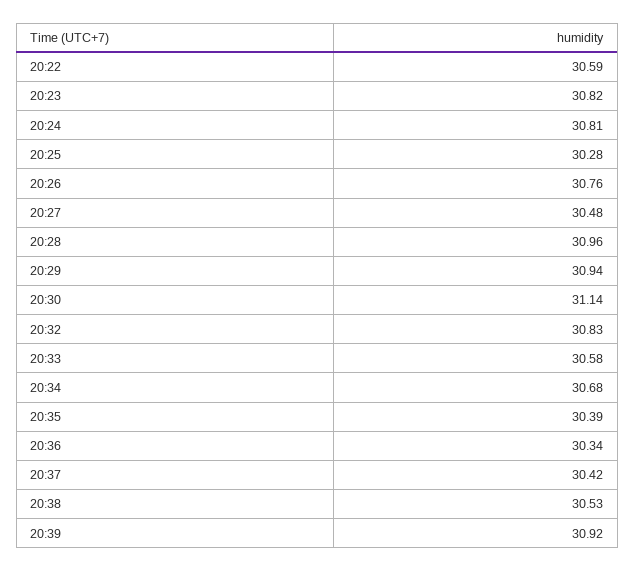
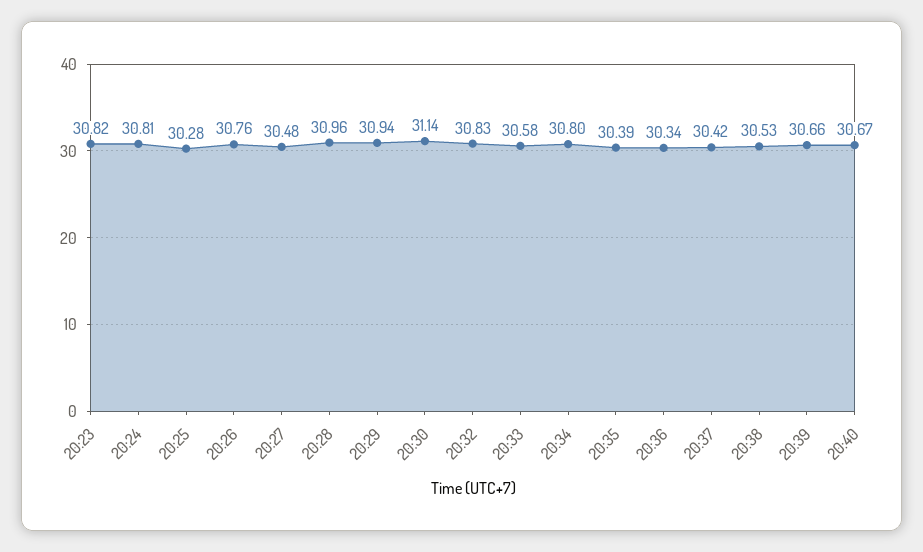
20:22: 30.59 -> none
20:34: 30.68 -> 30.8
20:39: 30.92 -> 30.66
20:40: none -> 30.67

